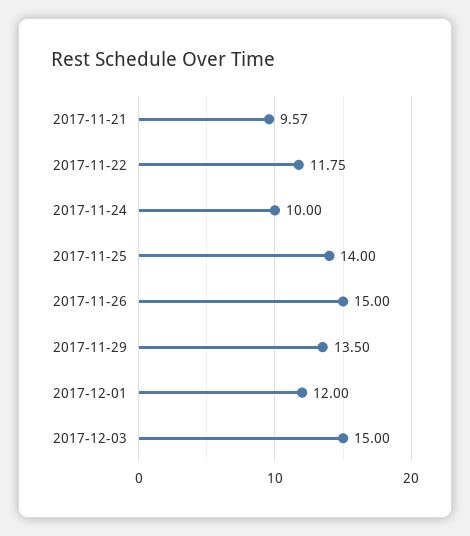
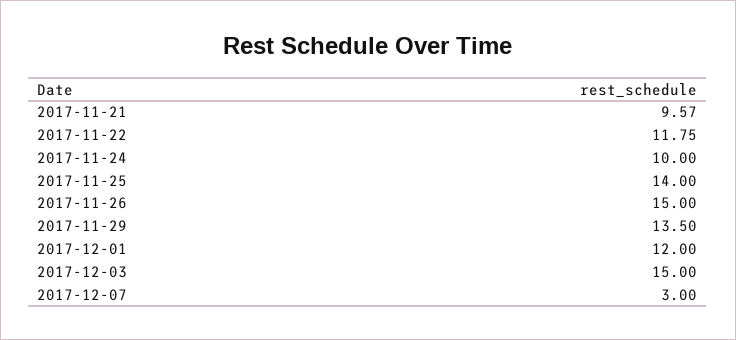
2017-12-07: none -> 3

